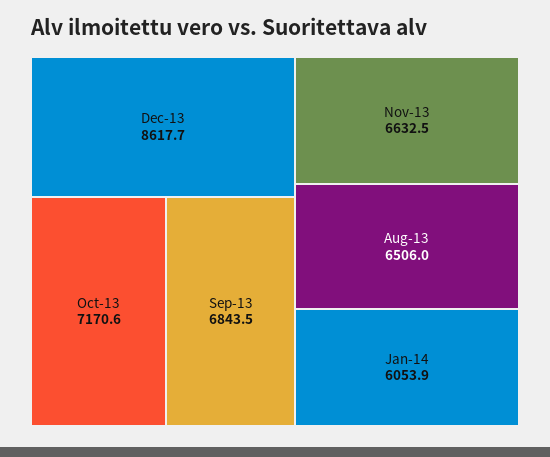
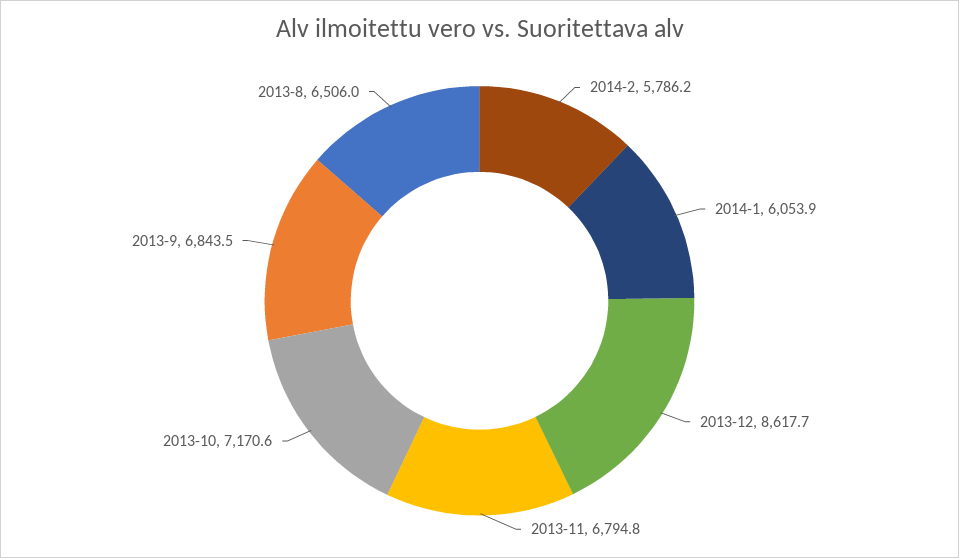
Nov-13: 6632.5 -> 6794.8
2014-2: none -> 5786.2

